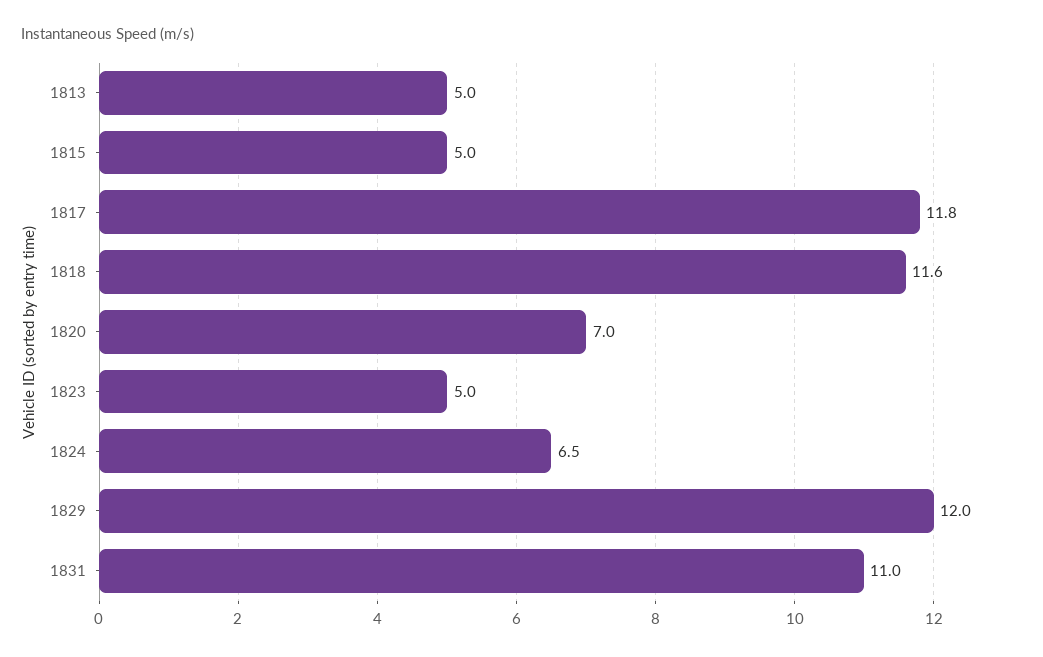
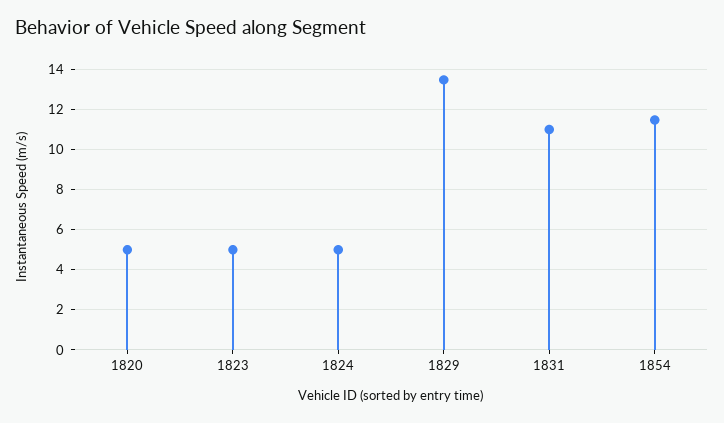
1813: 5 -> none
1815: 5 -> none
1817: 11.8 -> none
1818: 11.6 -> none
1820: 7 -> 5
1824: 6.5 -> 5
1829: 12 -> 13.5
1854: none -> 11.5

